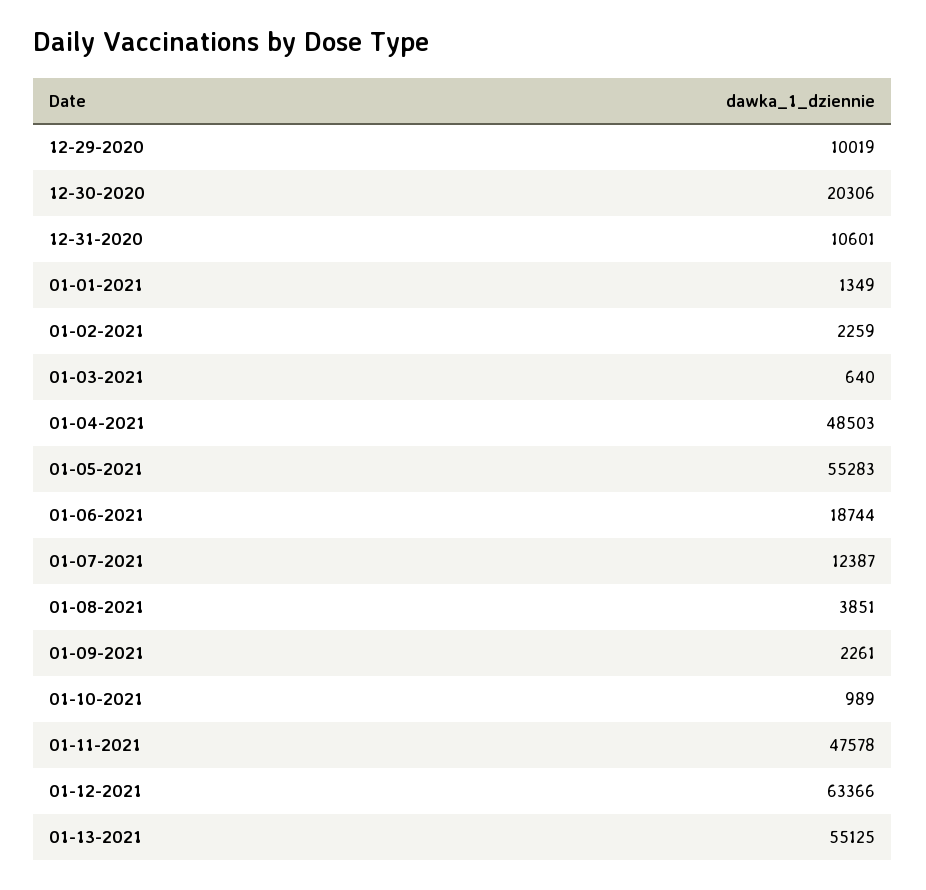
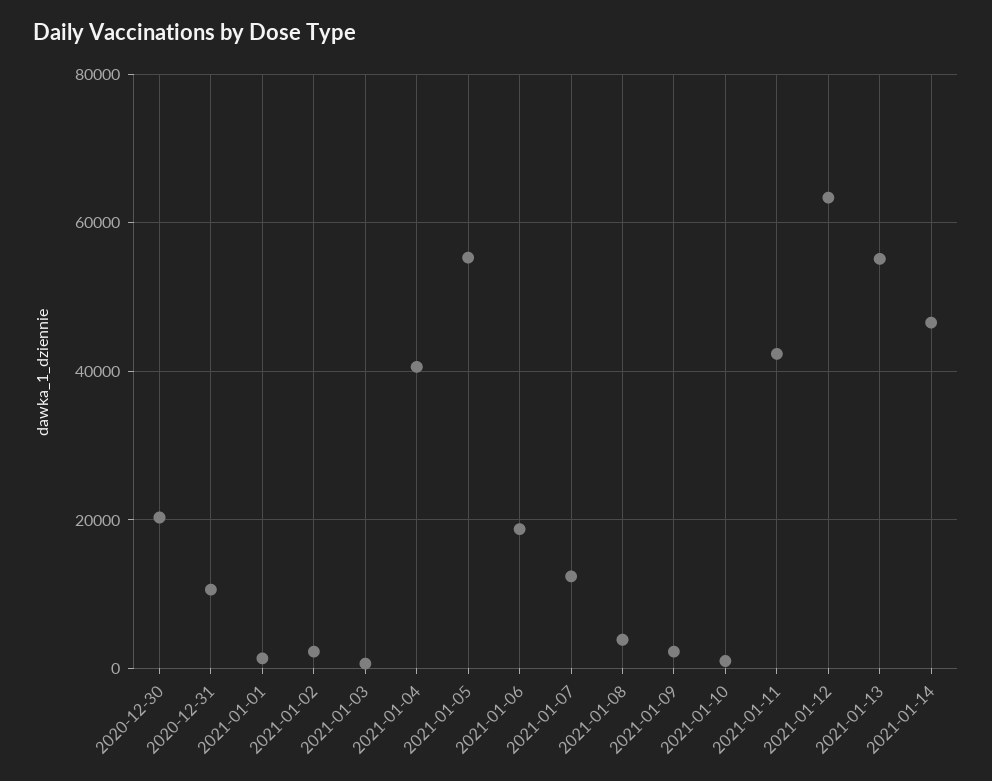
12-29-2020: 10019 -> none
01-04-2021: 48503 -> 40000
01-11-2021: 47578 -> 42000
2021-01-14: none -> 46000

